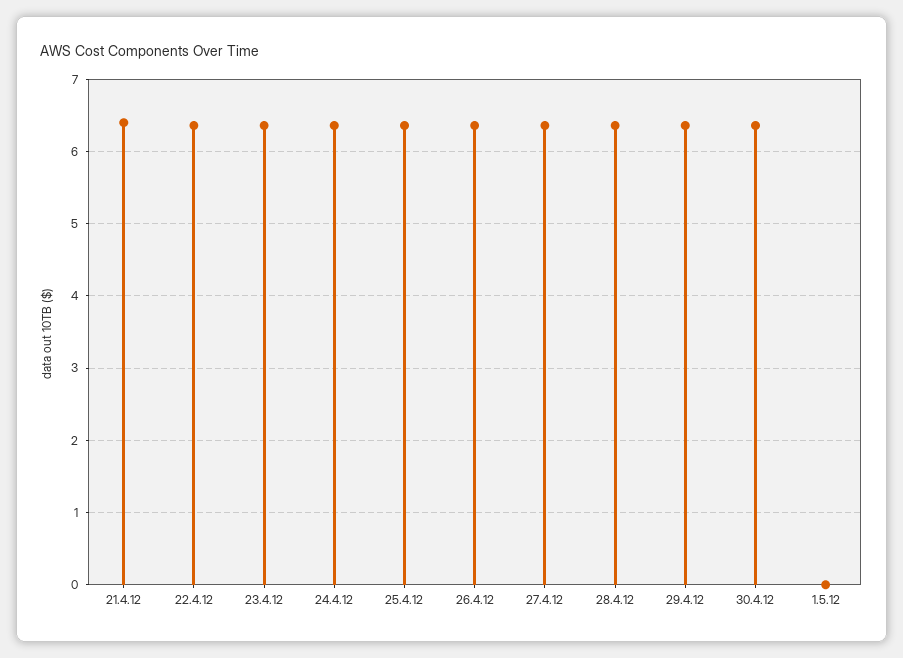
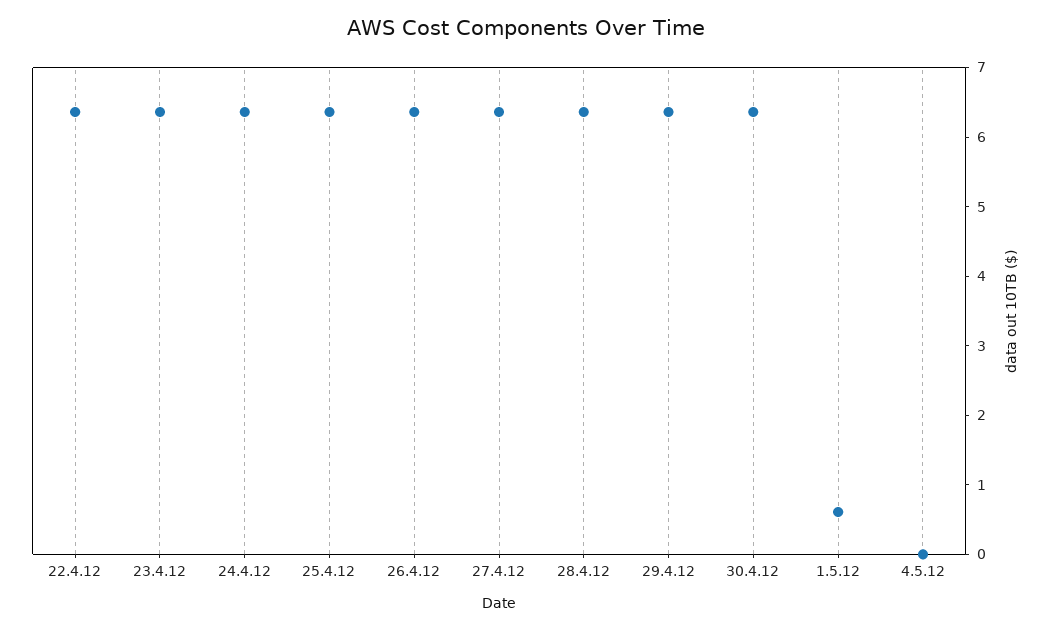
21.4.12: 6.4 -> none
1.5.12: 0 -> 0.6
4.5.12: none -> 0

